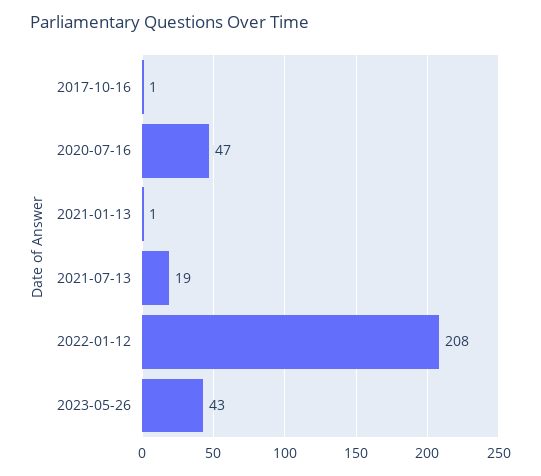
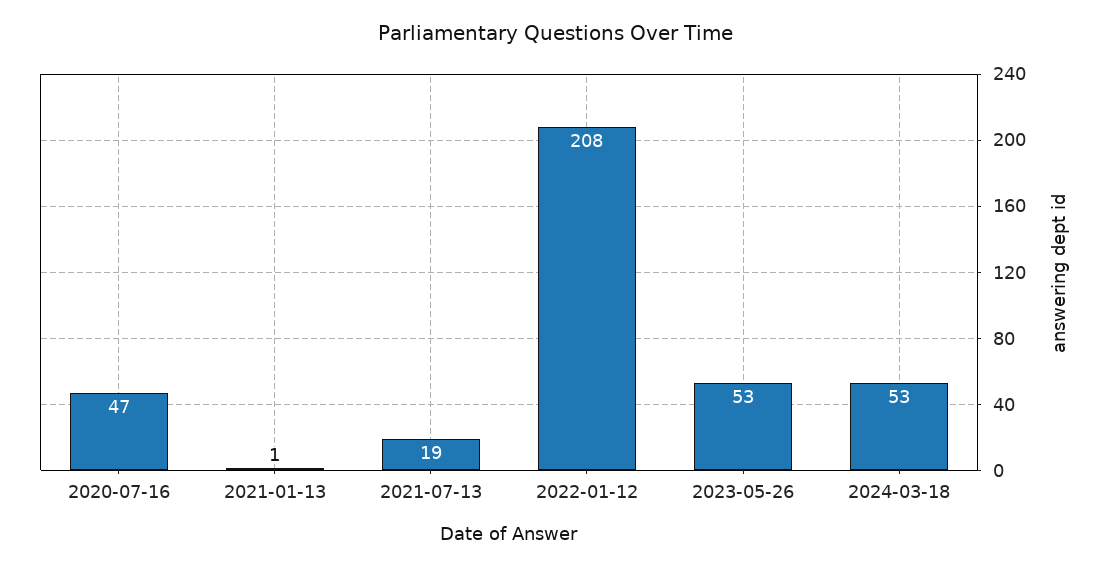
2017-10-16: 1 -> none
2023-05-26: 43 -> 53
2024-03-18: none -> 53

